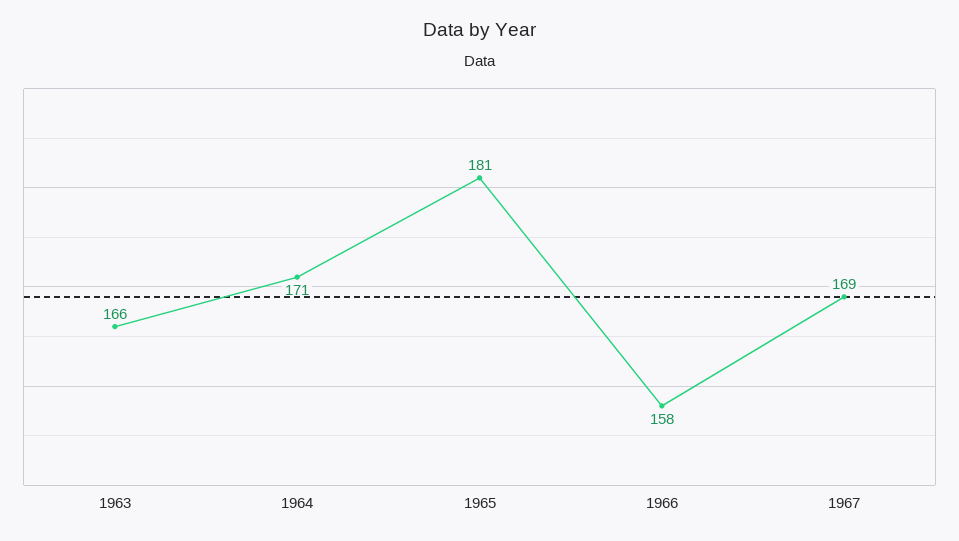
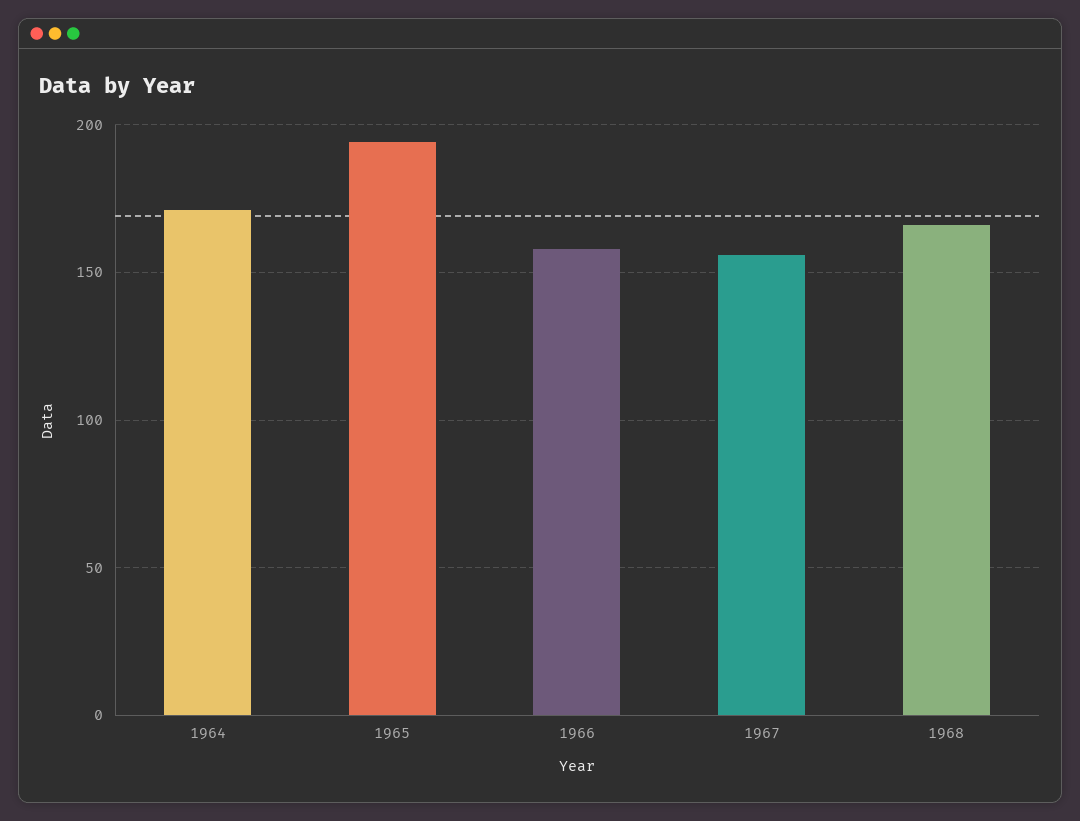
1963: 166 -> none
1965: 181 -> 195
1967: 169 -> 155
1968: none -> 165

